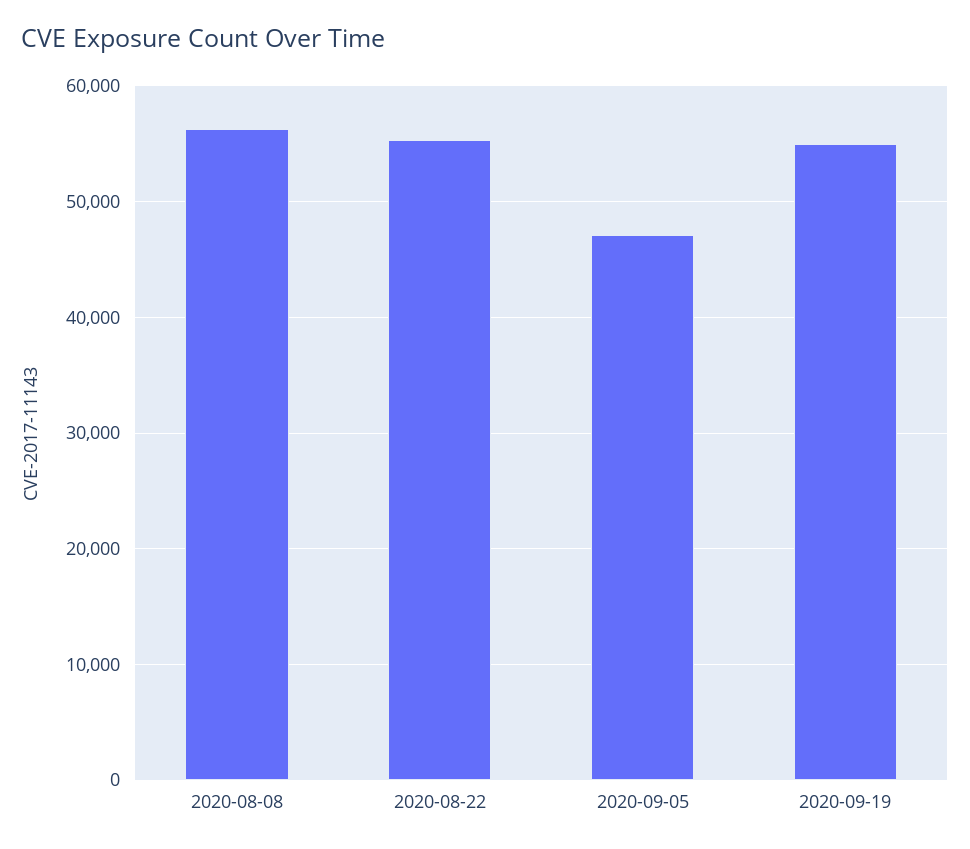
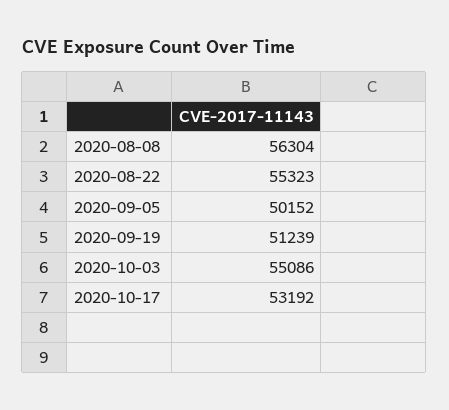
2020-09-05: 47000 -> 50152
2020-09-19: 55000 -> 51239
2020-10-03: none -> 55086
2020-10-17: none -> 53192

